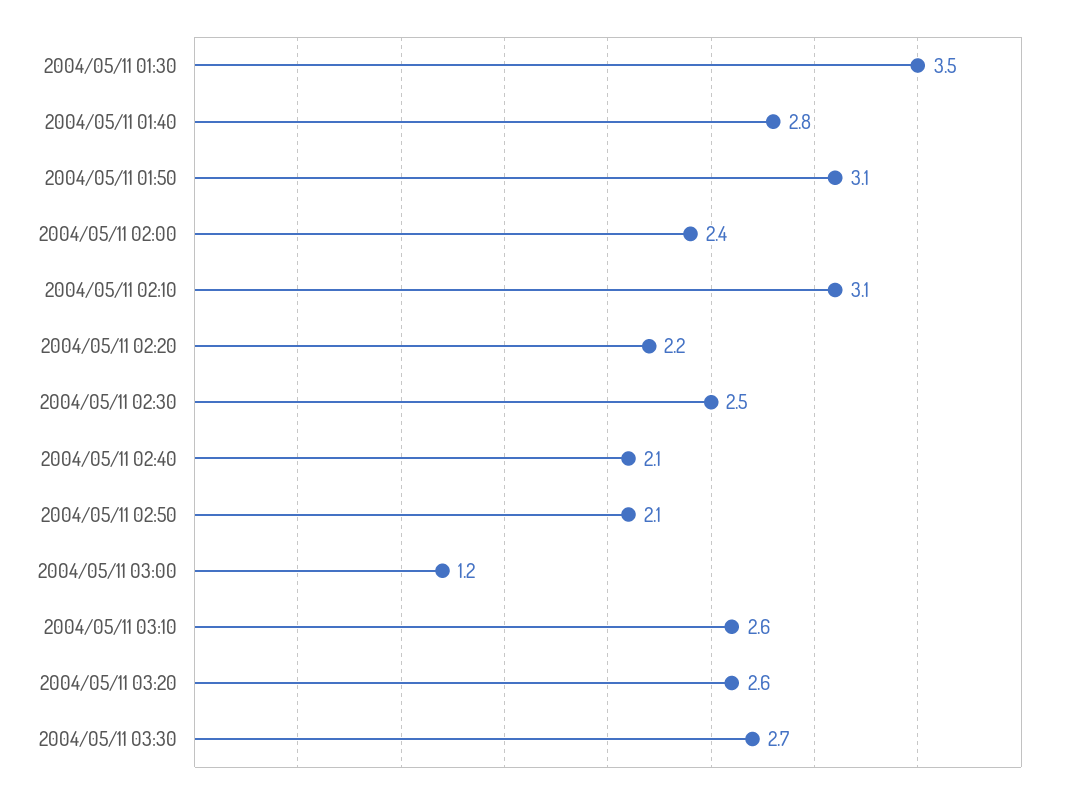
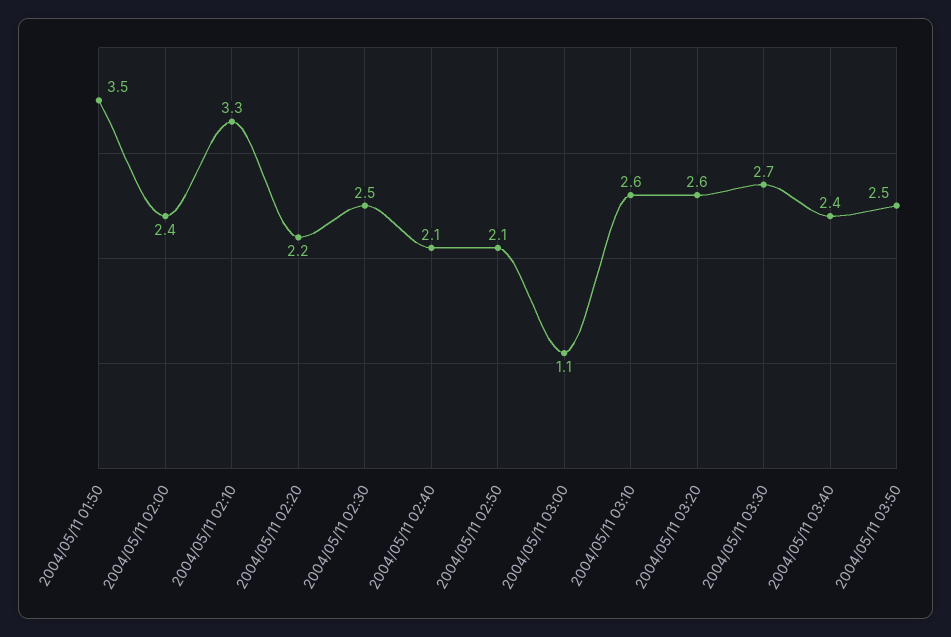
2004/05/11 01:30: 3.5 -> none
2004/05/11 01:40: 2.8 -> none
2004/05/11 01:50: 3.1 -> 3.5
2004/05/11 02:10: 3.1 -> 3.3
2004/05/11 03:00: 1.2 -> 1.1
2004/05/11 03:40: none -> 2.4
2004/05/11 03:50: none -> 2.5

